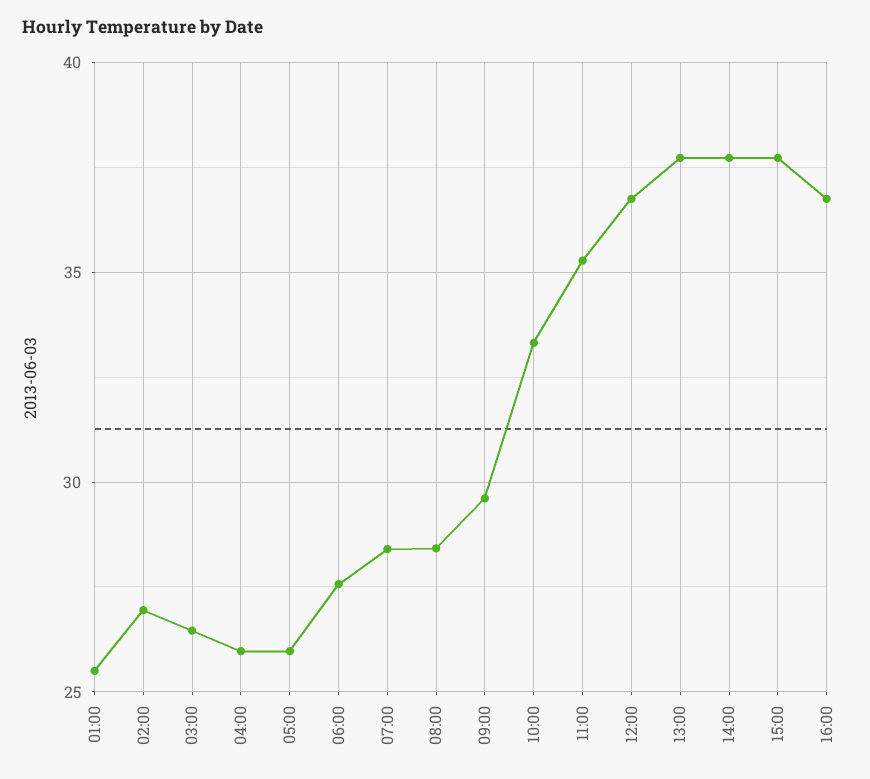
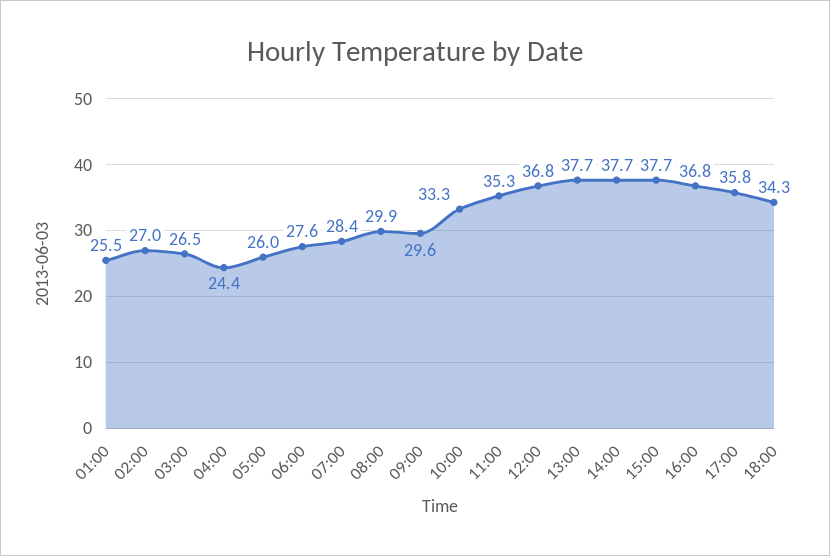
04:00: 26 -> 24.4
08:00: 28.5 -> 29.9
17:00: none -> 35.8
18:00: none -> 34.3

